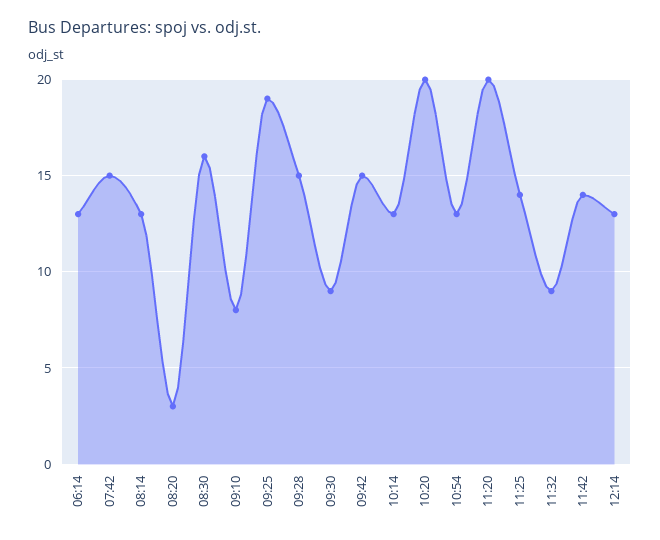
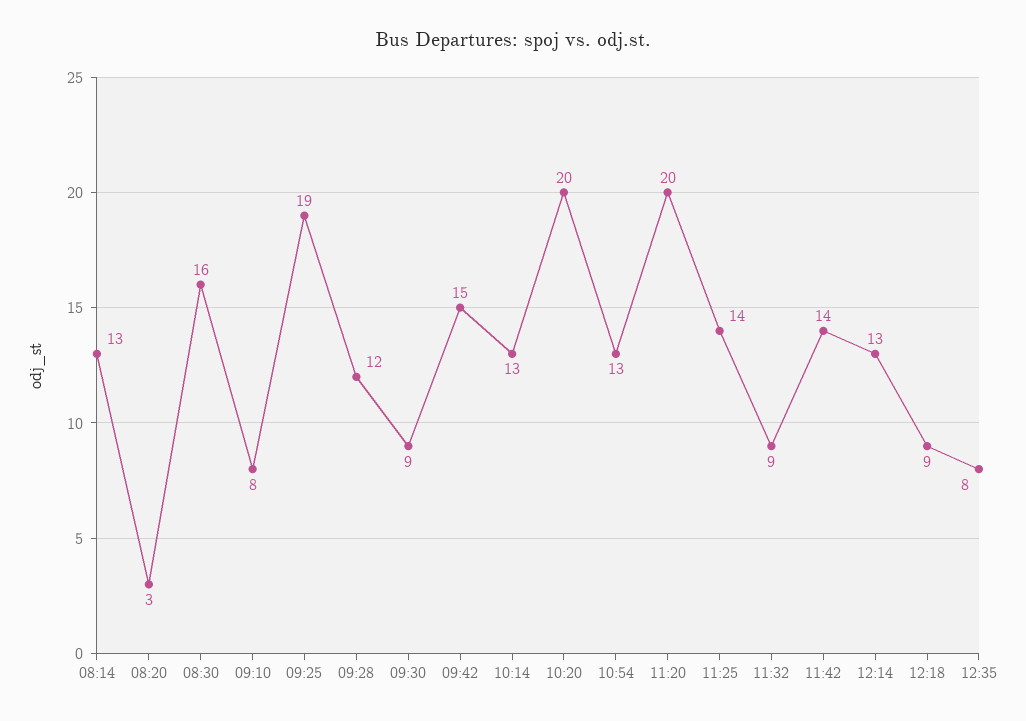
06:14: 13 -> none
07:42: 15 -> none
09:28: 15 -> 12
12:18: none -> 9
12:35: none -> 8

